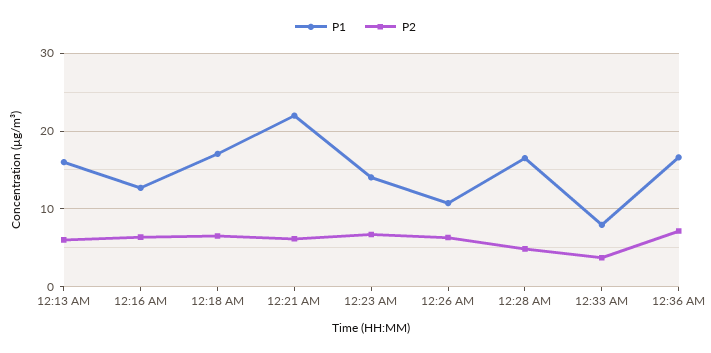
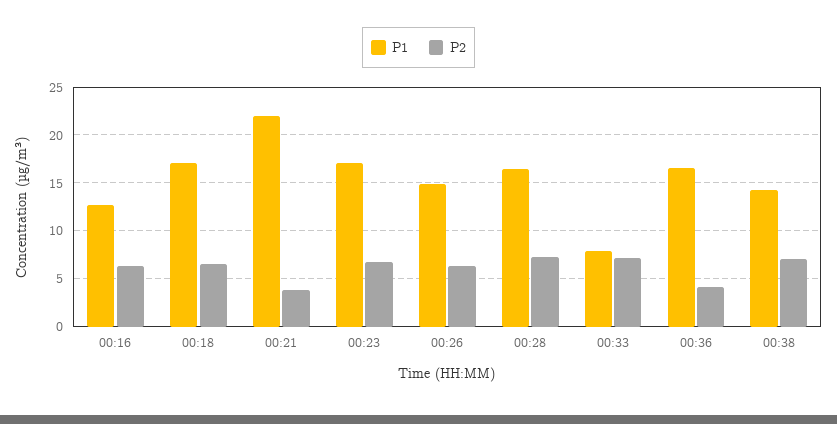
P1, 12:13 AM: 16 -> none
P2, 12:13 AM: 6 -> none
P2, 12:21 AM: 6 -> 4
P1, 12:23 AM: 14 -> 17
P1, 12:26 AM: 11 -> 15
P2, 12:28 AM: 5 -> 7
P2, 12:33 AM: 4 -> 7
P2, 12:36 AM: 7 -> 4
P1, 00:38: none -> 14
P2, 00:38: none -> 7

